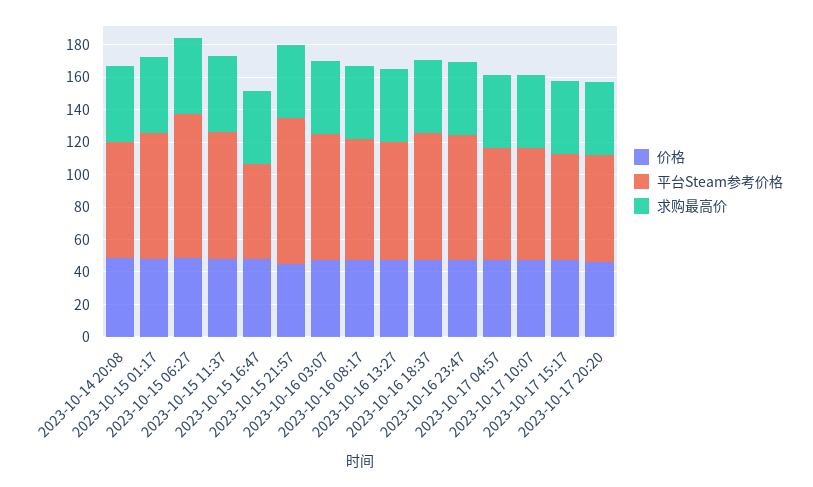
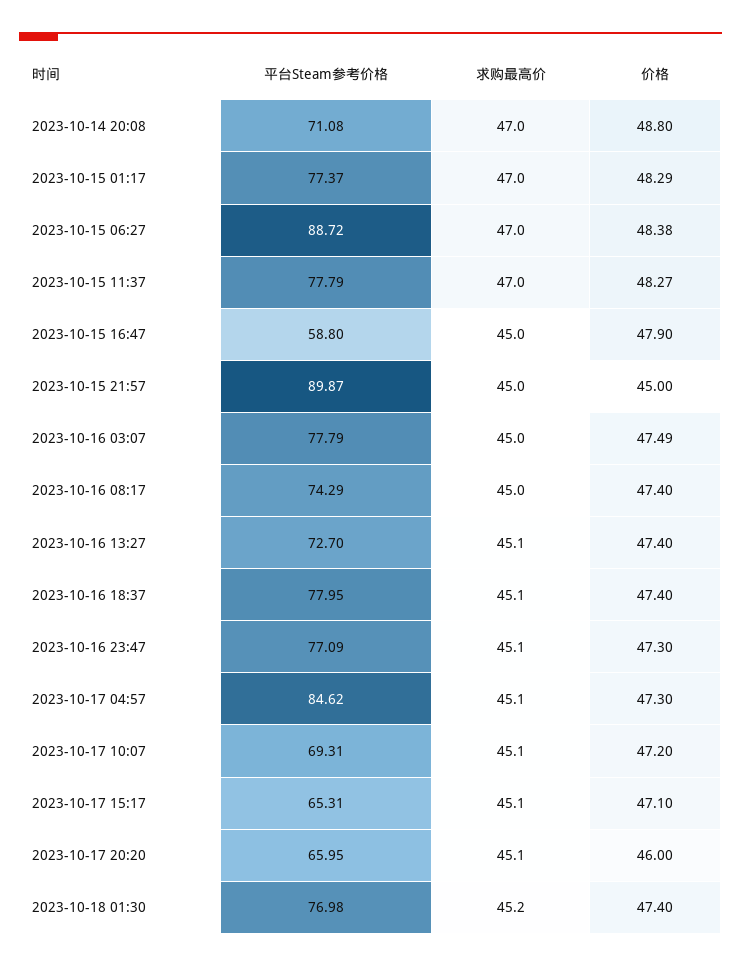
平台Steam参考价格, 2023-10-17 04:57: 70 -> 84.62
平台Steam参考价格, 2023-10-18 01:30: none -> 76.98
求购最高价, 2023-10-18 01:30: none -> 45.2
价格, 2023-10-18 01:30: none -> 47.4

